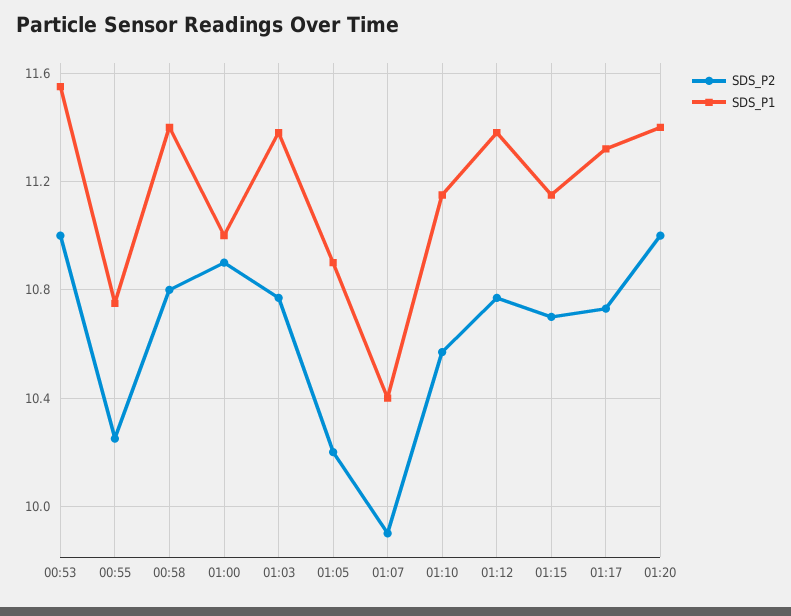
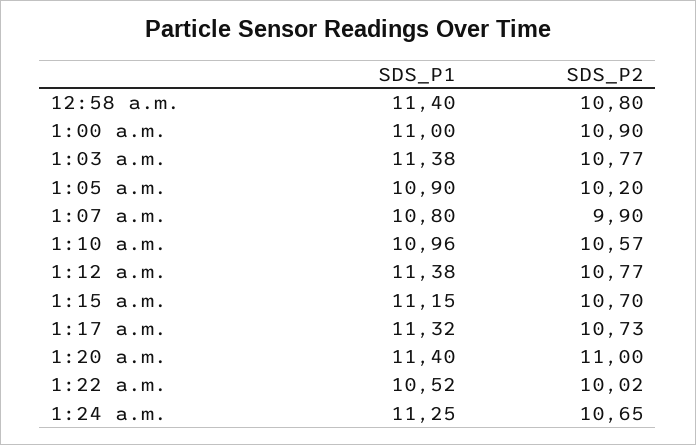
SDS_P2, 00:53: 11 -> none
SDS_P1, 00:53: 11.55 -> none
SDS_P2, 00:55: 10.25 -> none
SDS_P1, 00:55: 10.75 -> none
SDS_P1, 01:07: 10.4 -> 10.8
SDS_P1, 01:10: 11.15 -> 10.96
SDS_P1, 1:22 a.m.: none -> 10.52
SDS_P2, 1:22 a.m.: none -> 10.02
SDS_P1, 1:24 a.m.: none -> 11.25
SDS_P2, 1:24 a.m.: none -> 10.65

